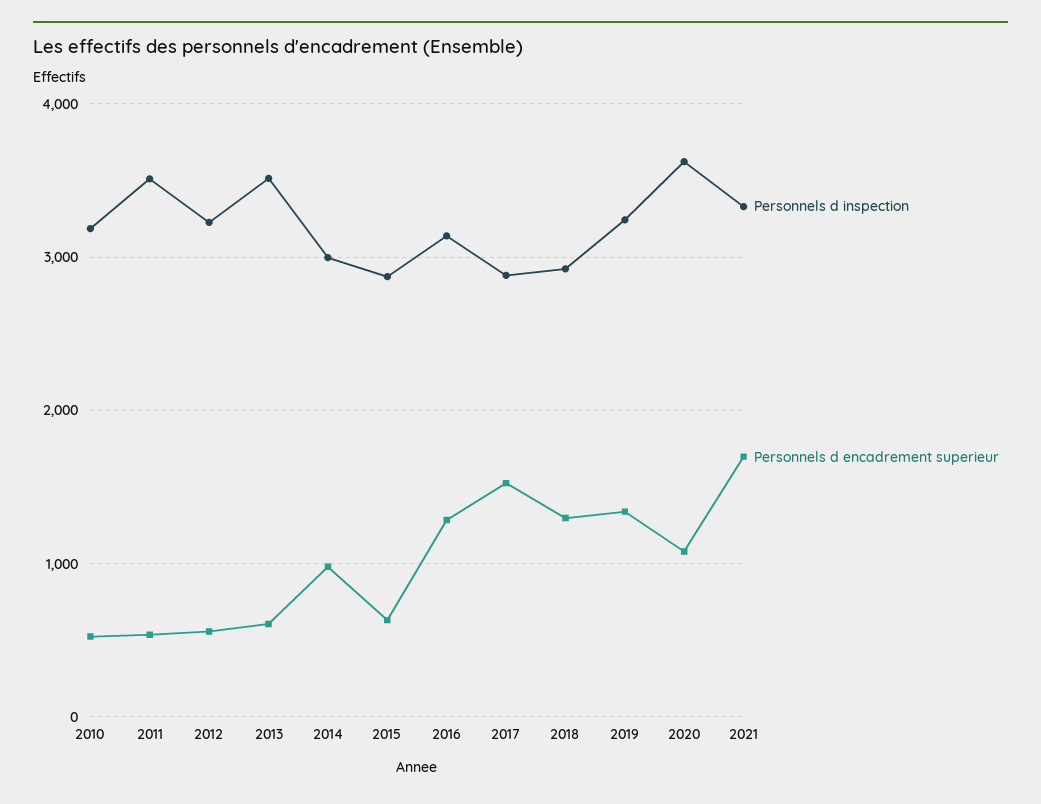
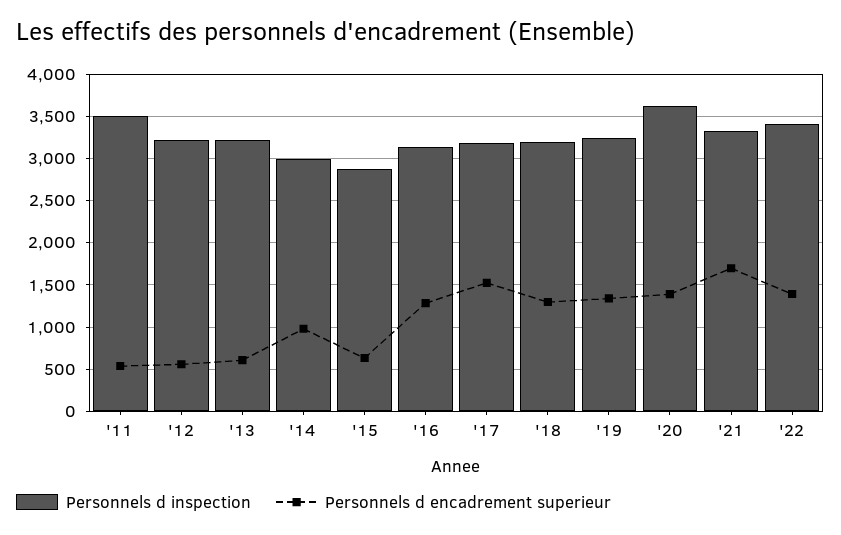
Personnels d inspection, 2010: 3200 -> none
Personnels d encadrement superieur, 2010: 500 -> none
Personnels d inspection, 2013: 3500 -> 3200
Personnels d inspection, 2017: 2900 -> 3200
Personnels d inspection, 2018: 2900 -> 3200
Personnels d encadrement superieur, 2020: 1100 -> 1400
Personnels d inspection, '22: none -> 3400
Personnels d encadrement superieur, '22: none -> 1400

